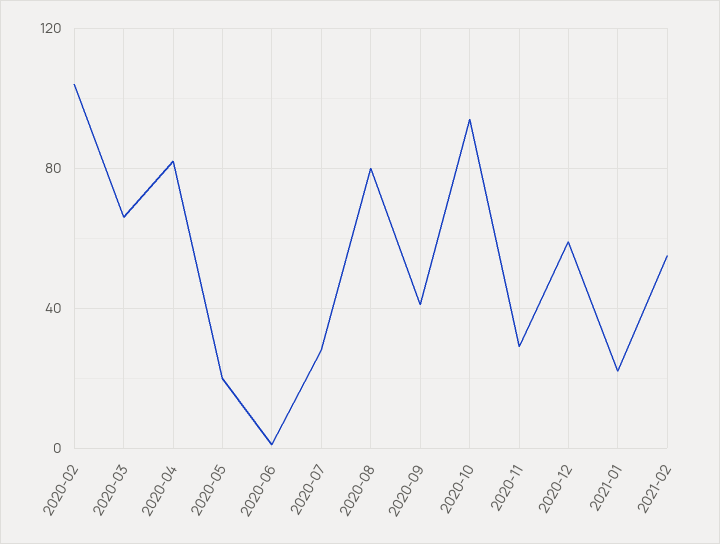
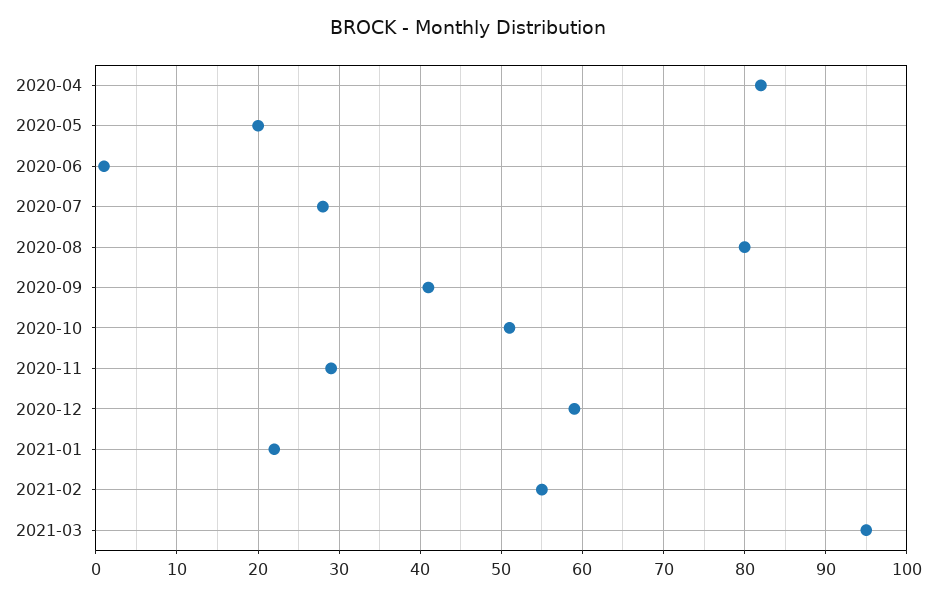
2020-02: 105 -> none
2020-03: 65 -> none
2020-10: 95 -> 51
2021-03: none -> 95

